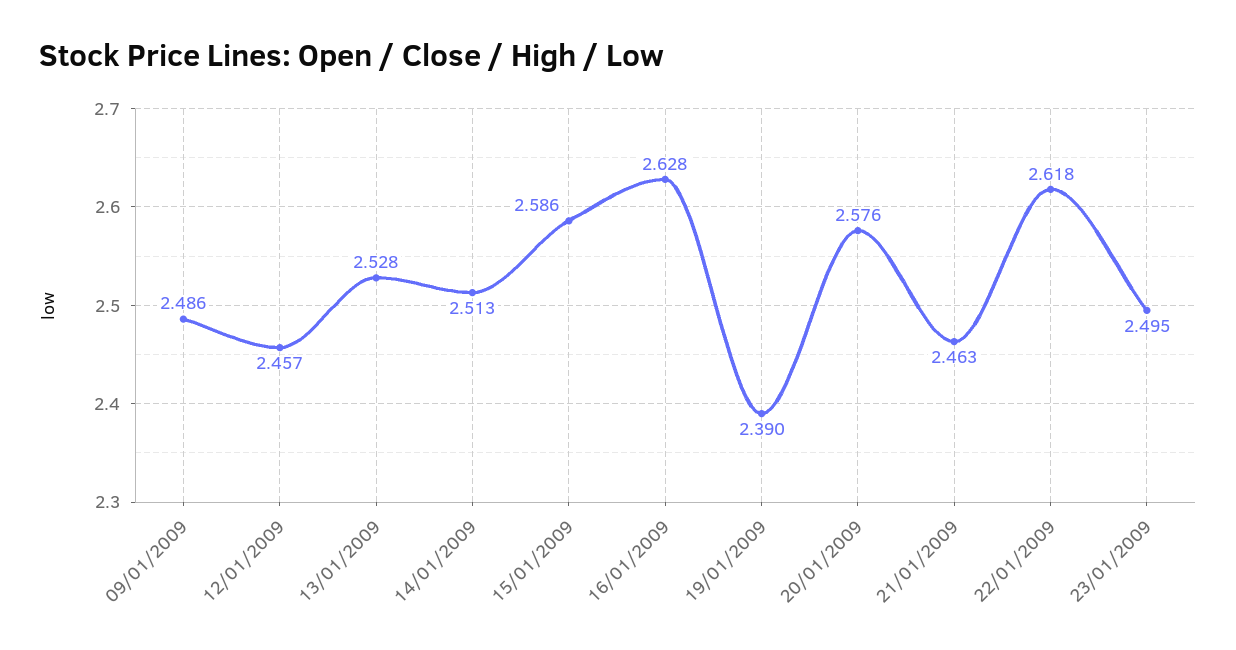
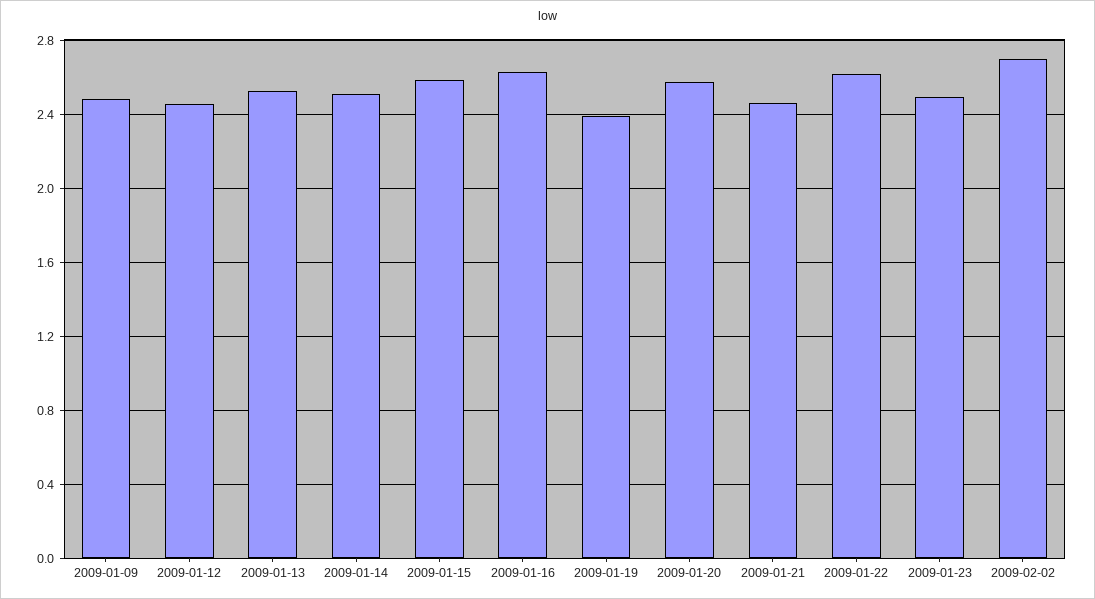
2009-02-02: none -> 2.7

